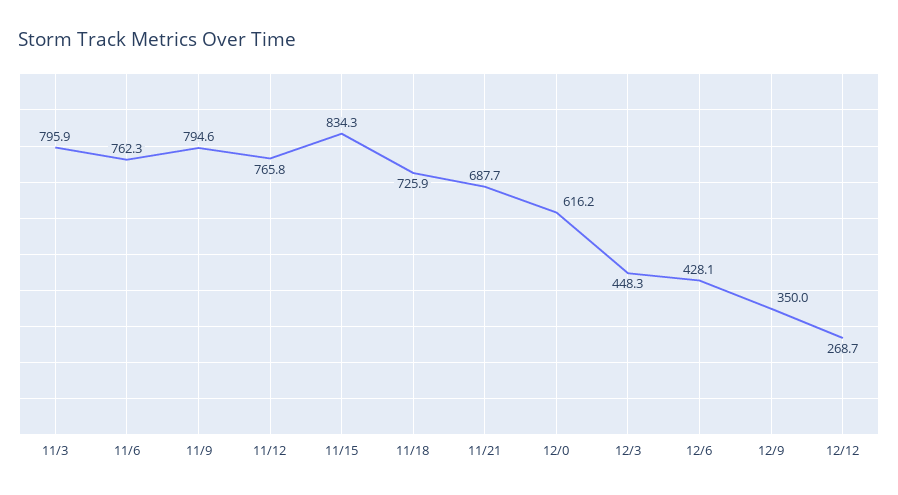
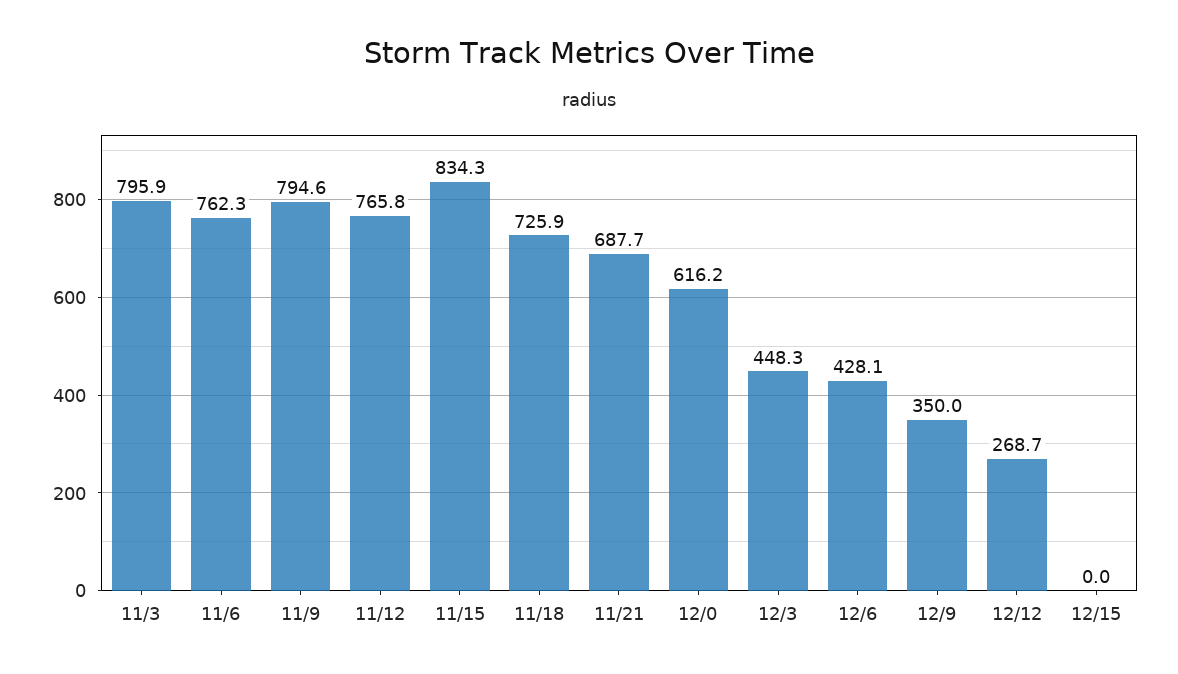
12/15: none -> 0

